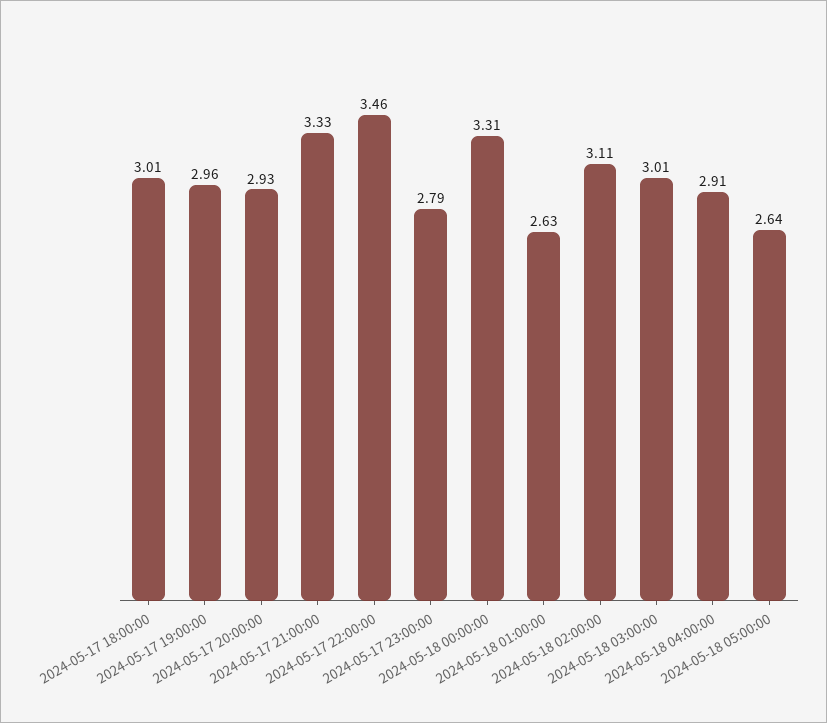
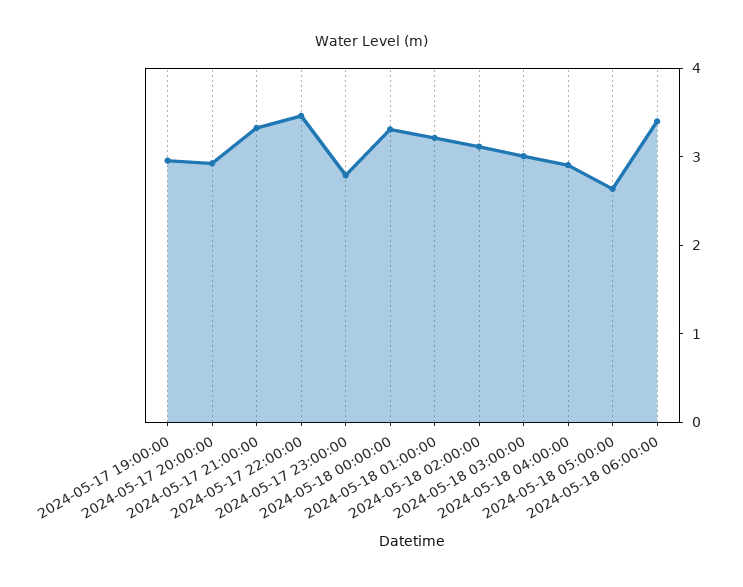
2024-05-17 18:00:00: 3.01 -> none
2024-05-18 01:00:00: 2.63 -> 3.2
2024-05-18 06:00:00: none -> 3.4

